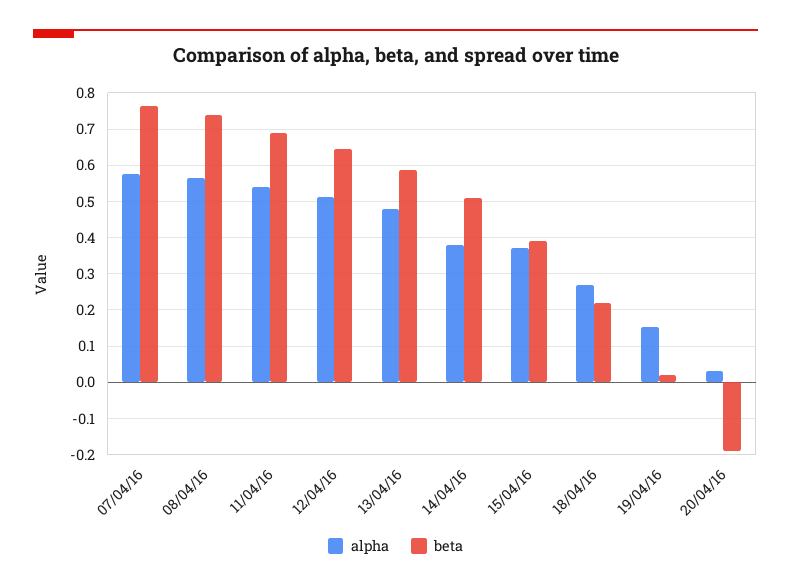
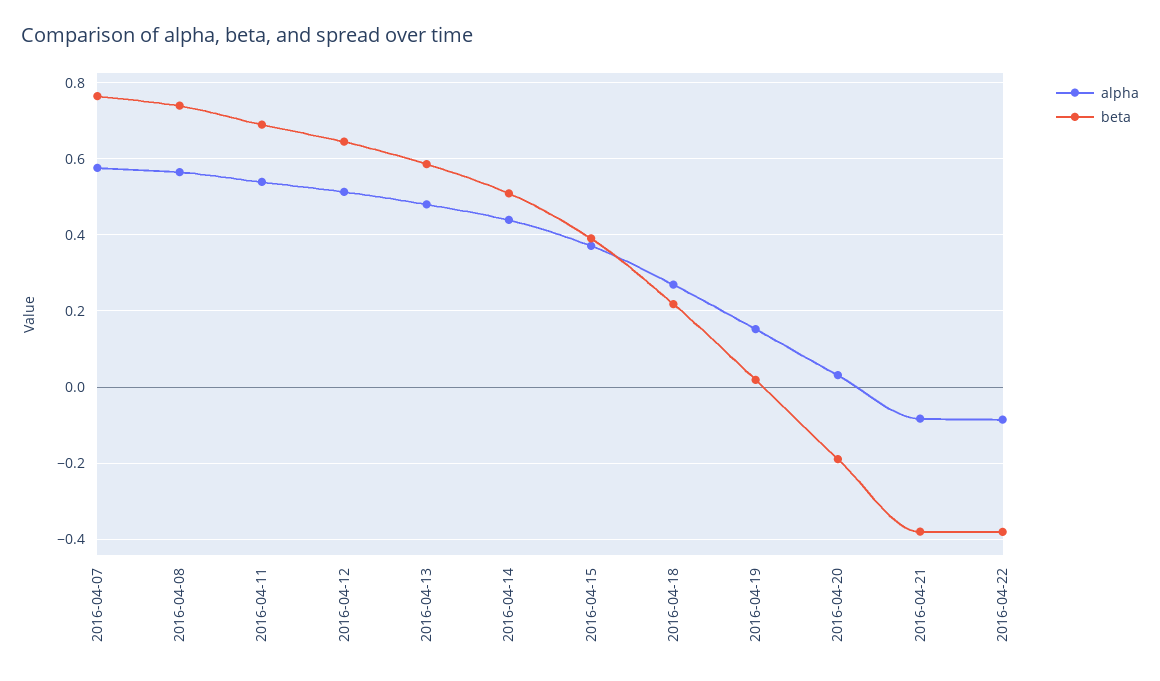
alpha, 14/04/16: 0.38 -> 0.44
alpha, 2016-04-21: none -> -0.08
beta, 2016-04-21: none -> -0.38
alpha, 2016-04-22: none -> -0.08
beta, 2016-04-22: none -> -0.38

